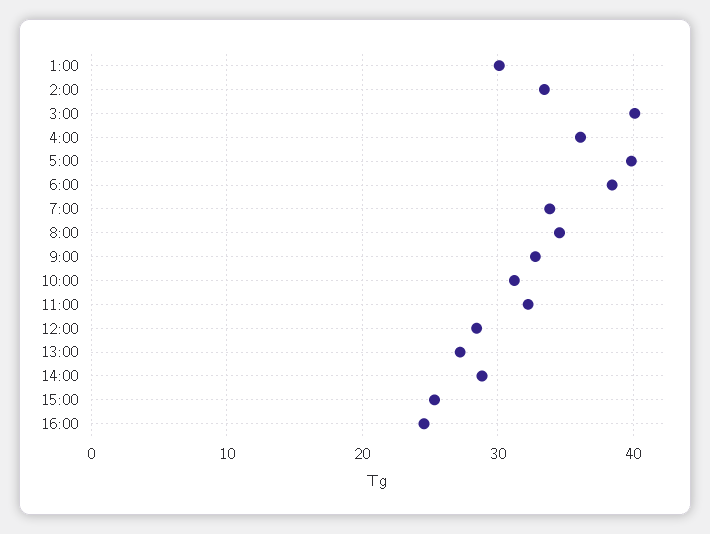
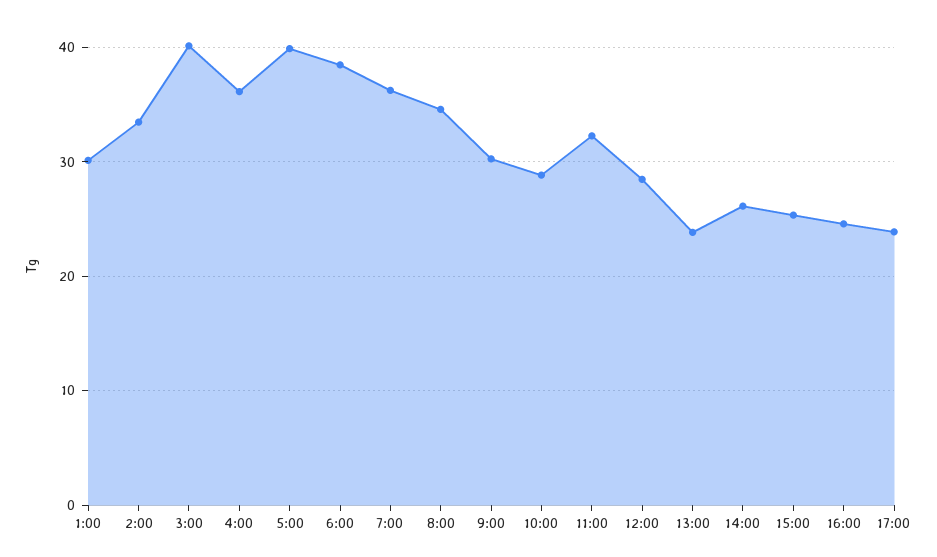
7:00: 34 -> 36
9:00: 33 -> 30
10:00: 31 -> 29
13:00: 27 -> 24
14:00: 29 -> 26
17:00: none -> 24

